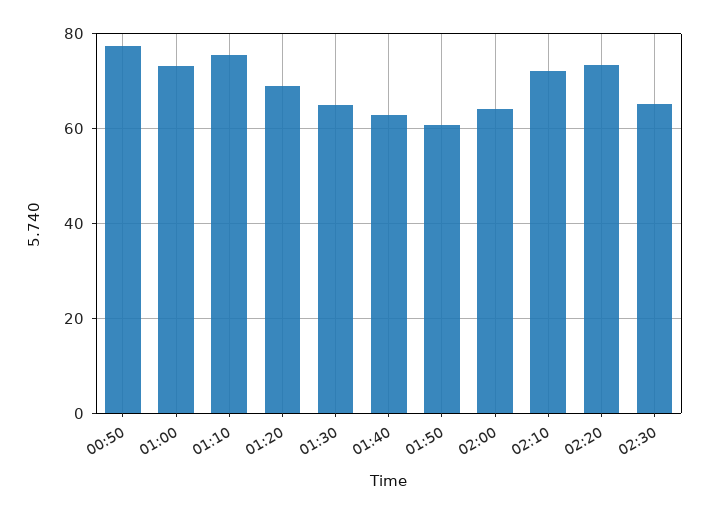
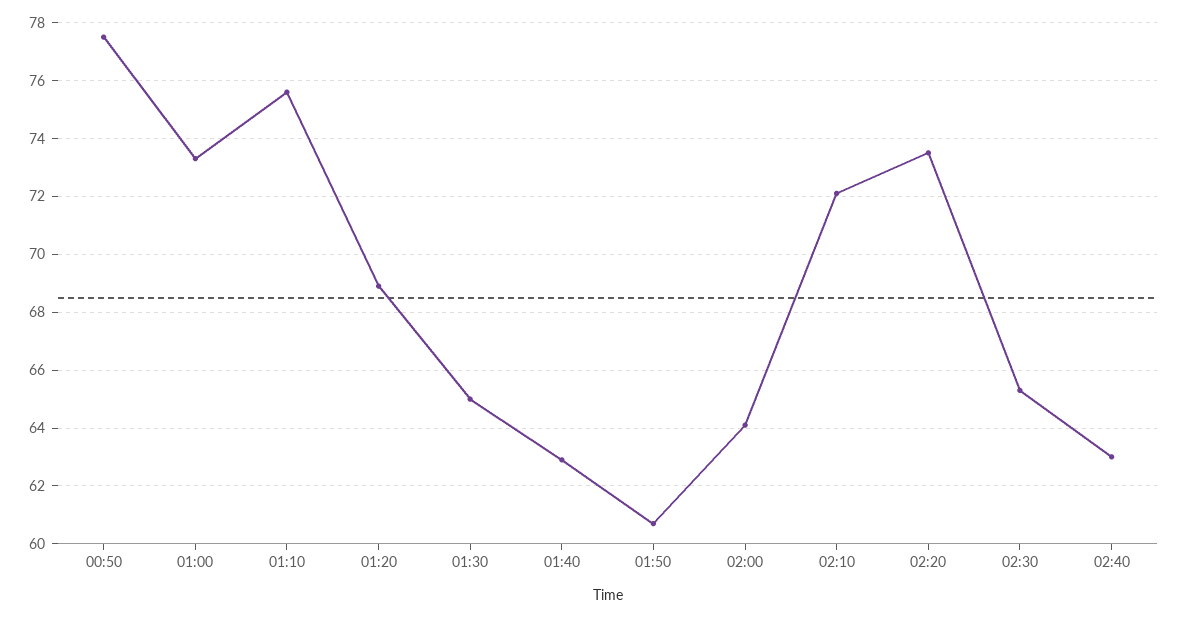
02:40: none -> 63

